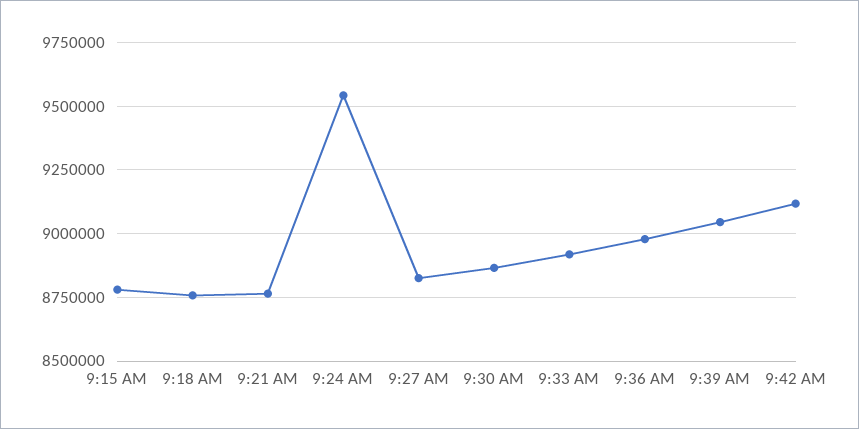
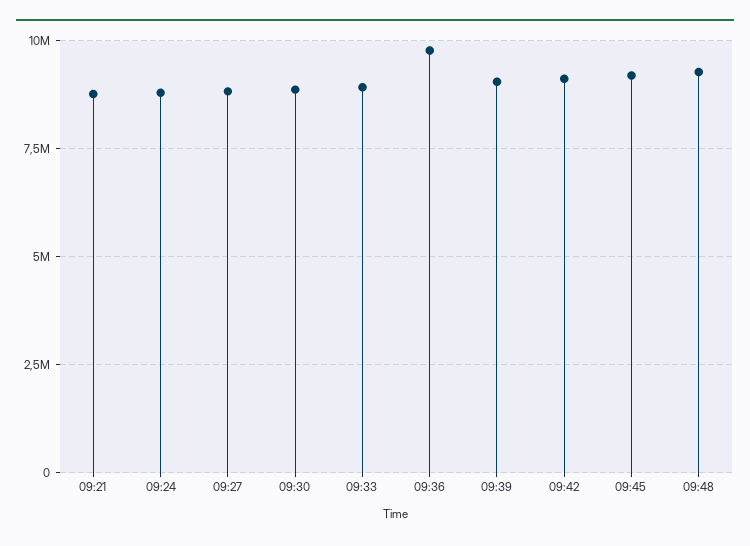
9:15 AM: 8775000 -> none
9:18 AM: 8750000 -> none
9:24 AM: 9550000 -> 8750000
9:36 AM: 8975000 -> 9750000
09:45: none -> 9250000
09:48: none -> 9250000

